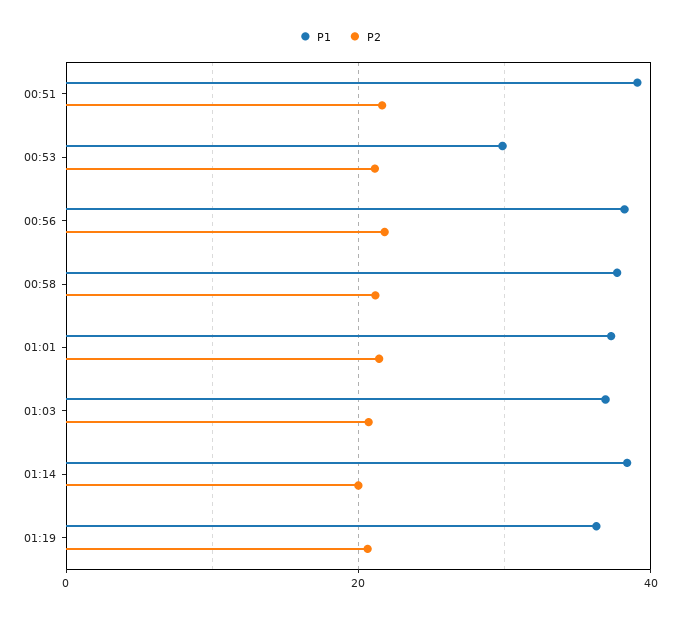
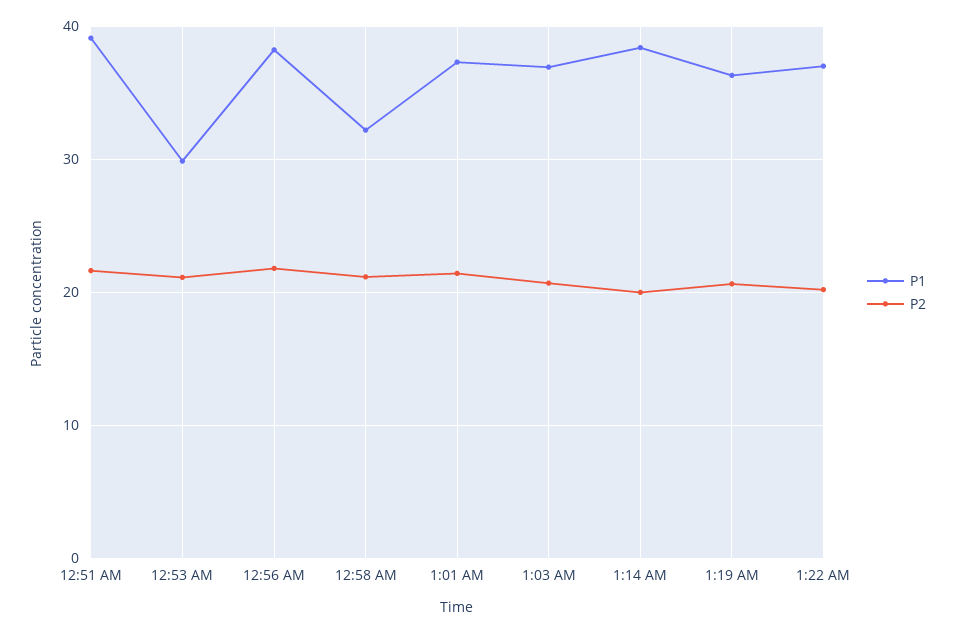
P1, 00:58: 38 -> 32
P1, 1:22 AM: none -> 37
P2, 1:22 AM: none -> 20

